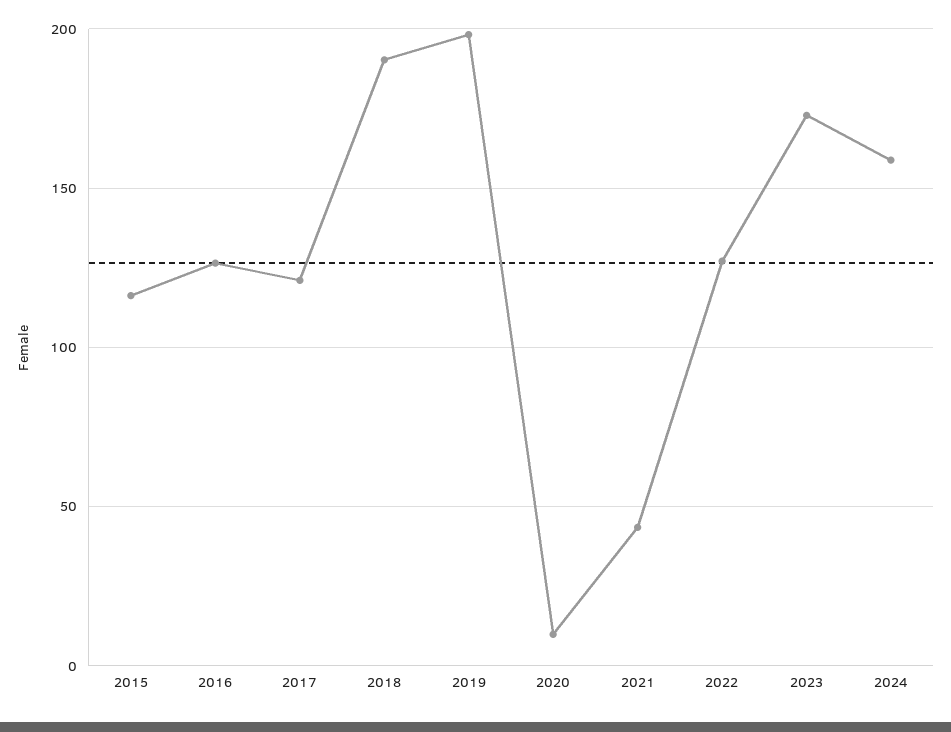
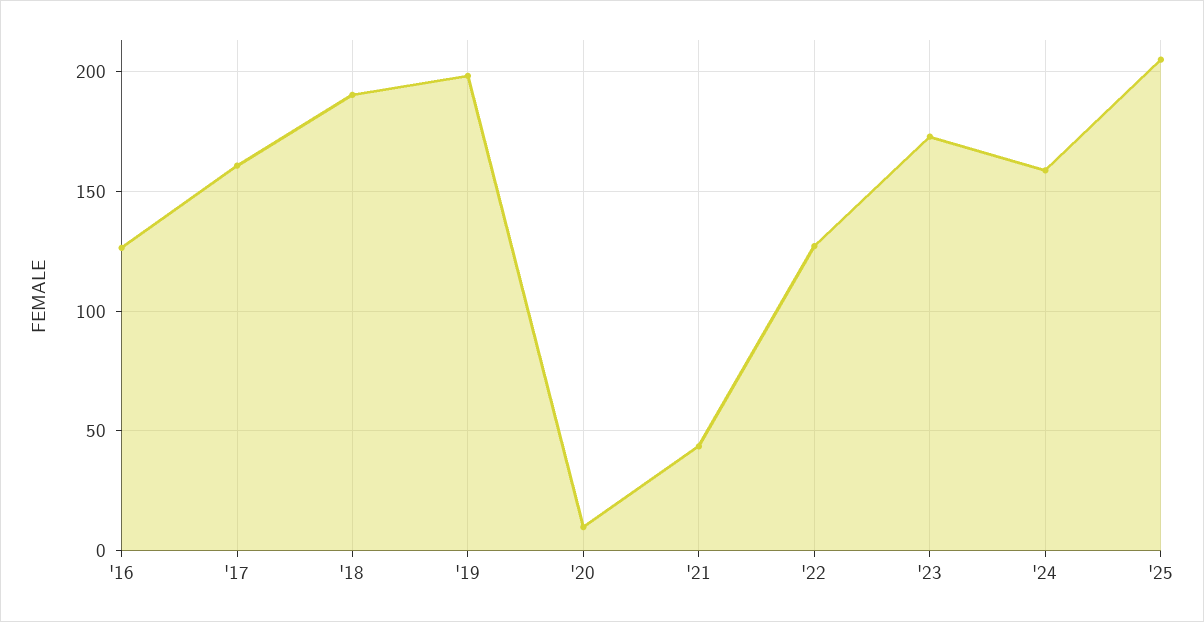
2015: 115 -> none
2017: 120 -> 160
'25: none -> 205

